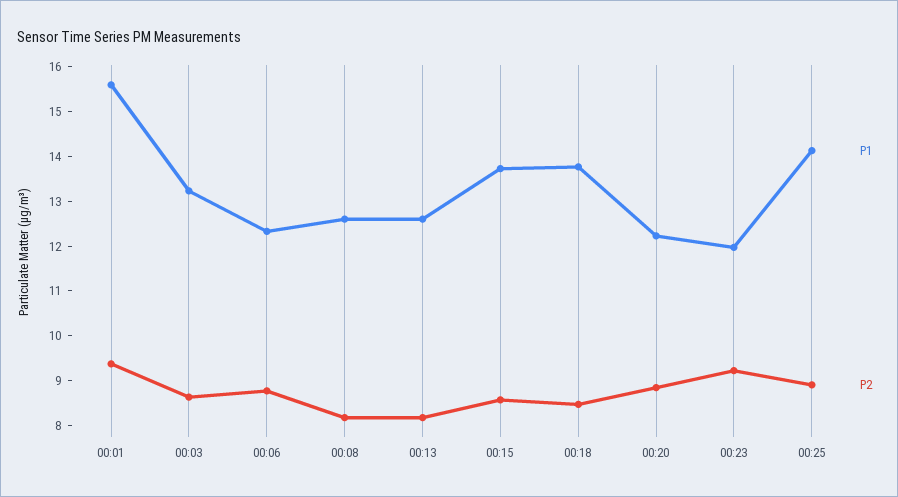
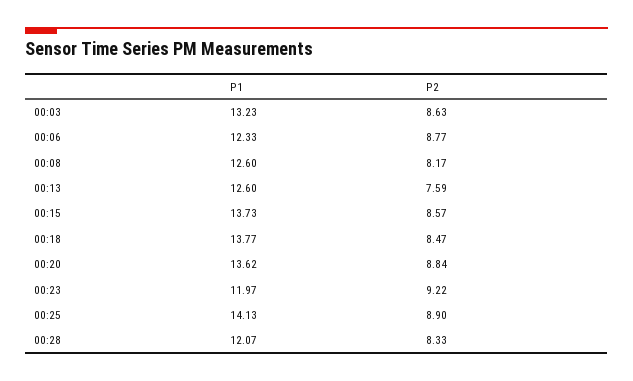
P1, 00:01: 15.6 -> none
P2, 00:01: 9.4 -> none
P2, 00:13: 8.2 -> 7.59
P1, 00:20: 12.2 -> 13.62
P1, 00:28: none -> 12.07
P2, 00:28: none -> 8.33

